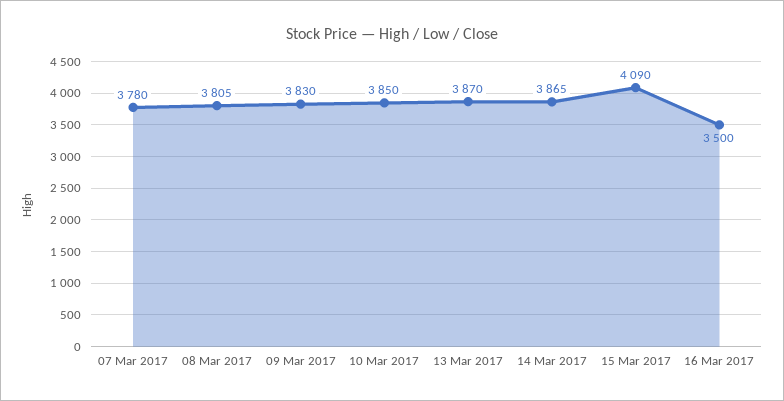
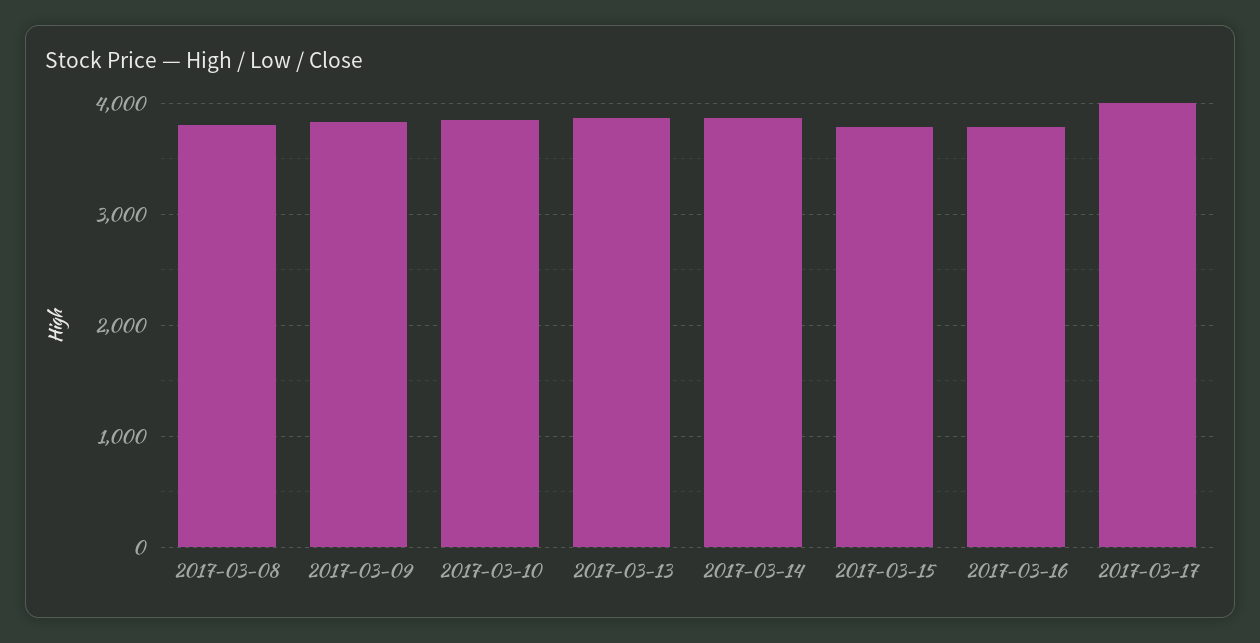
07 Mar 2017: 3780 -> none
15 Mar 2017: 4090 -> 3800
16 Mar 2017: 3500 -> 3800
2017-03-17: none -> 4000

